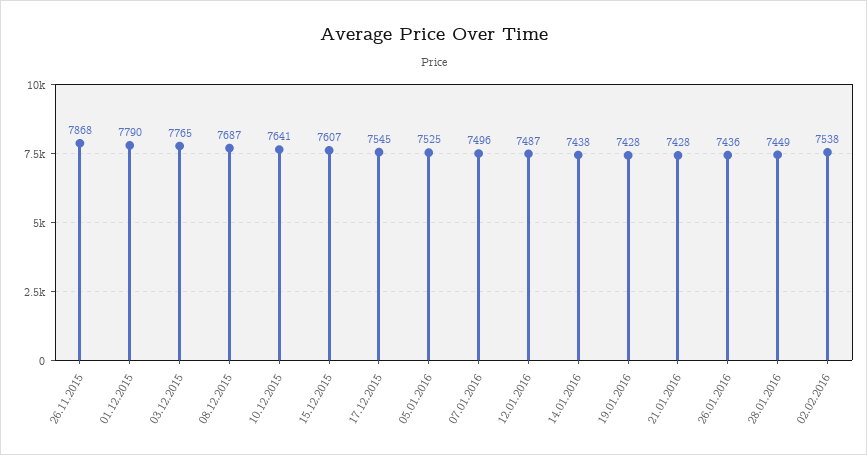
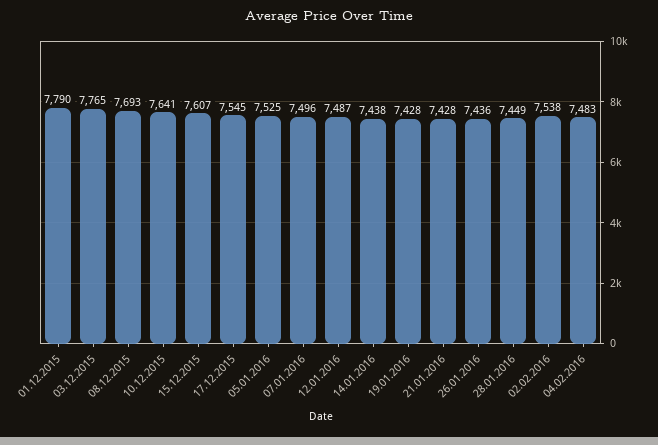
26.11.2015: 7868 -> none
08.12.2015: 7687 -> 7693
04.02.2016: none -> 7483

